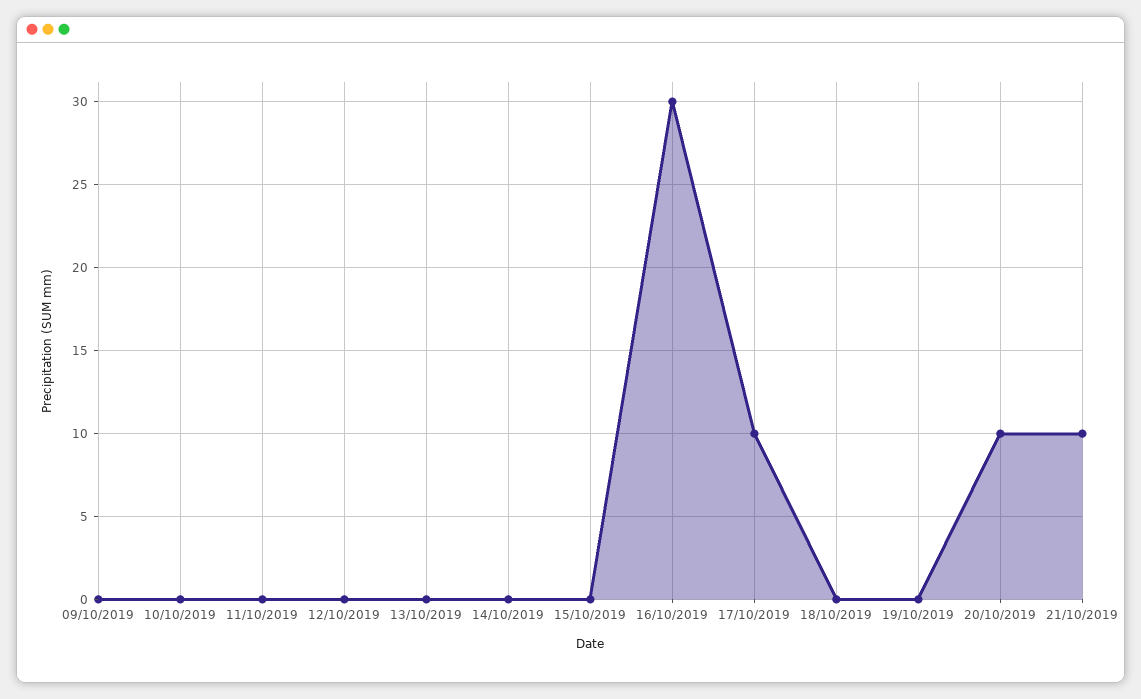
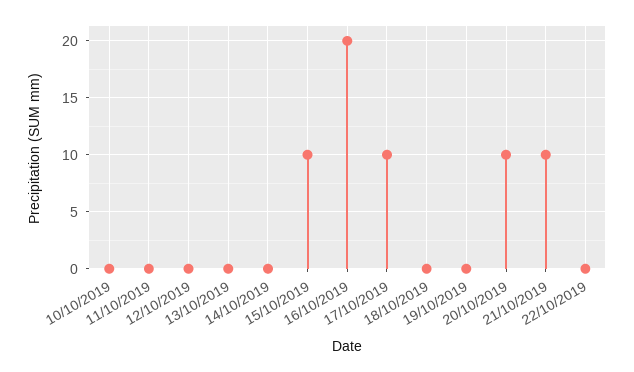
09/10/2019: 0 -> none
15/10/2019: 0 -> 10
16/10/2019: 30 -> 20
22/10/2019: none -> 0

